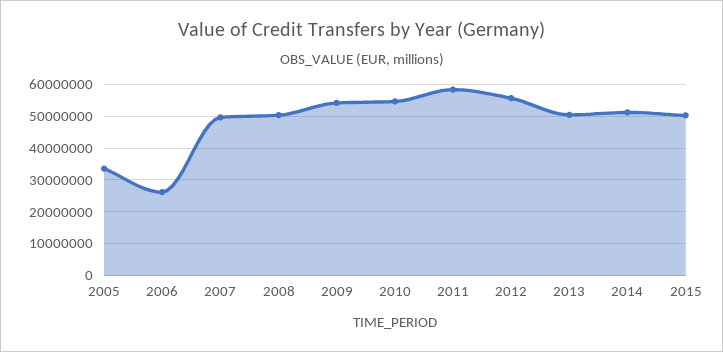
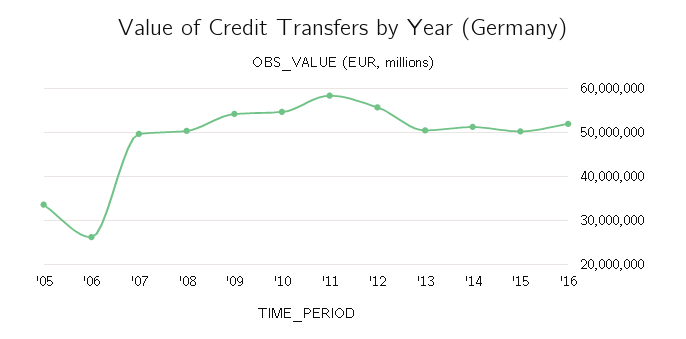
'16: none -> 52000000

